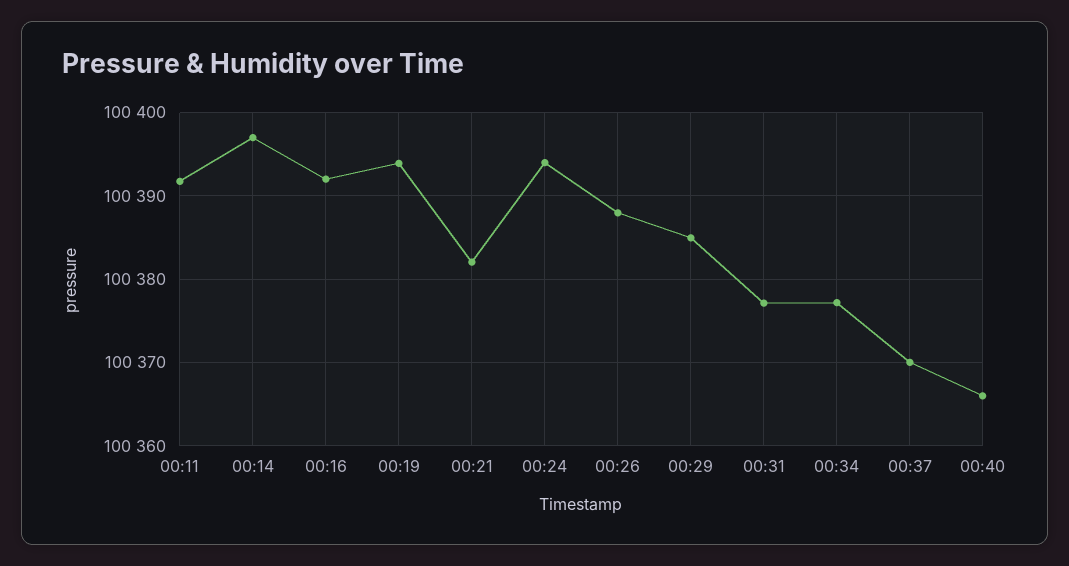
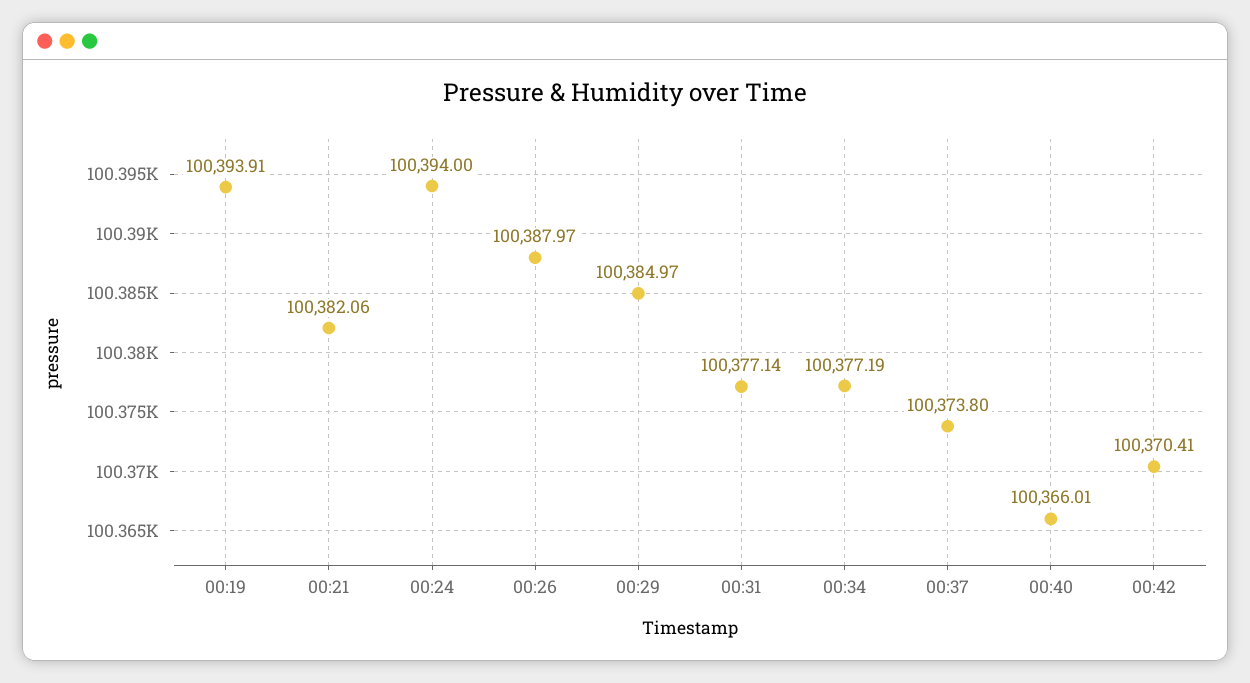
00:11: 100392 -> none
00:14: 100397 -> none
00:16: 100392 -> none
00:37: 100370 -> 100373.8
00:42: none -> 100370.41

